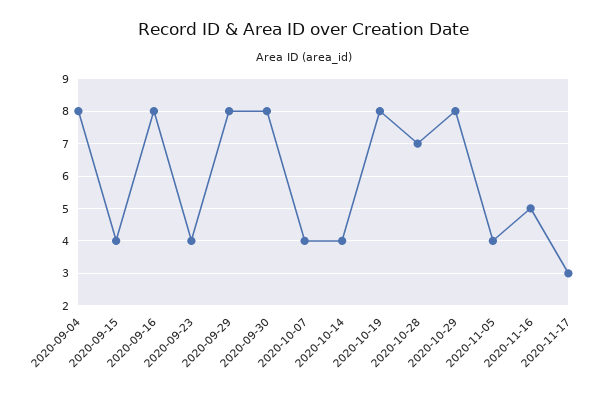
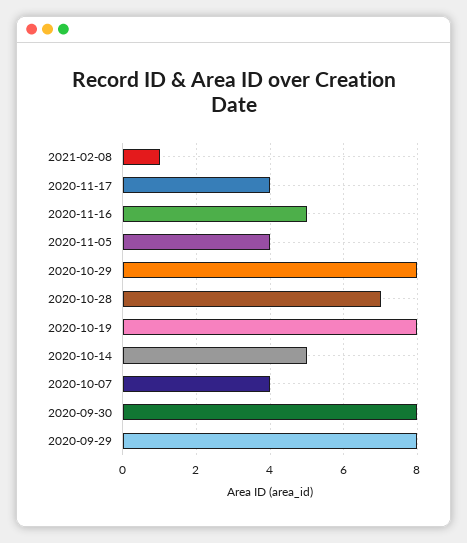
2020-09-04: 8 -> none
2020-09-15: 4 -> none
2020-09-16: 8 -> none
2020-09-23: 4 -> none
2020-10-14: 4 -> 5
2020-11-17: 3 -> 4
2021-02-08: none -> 1

